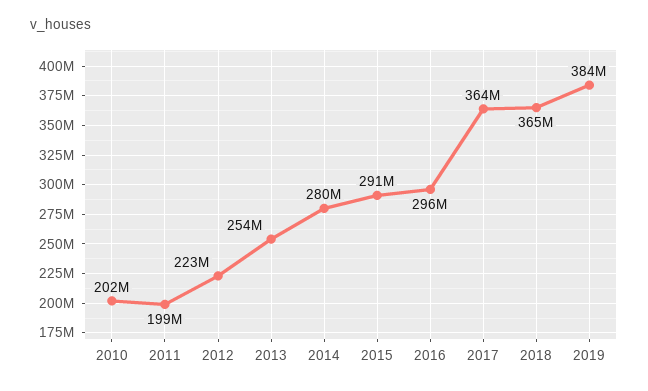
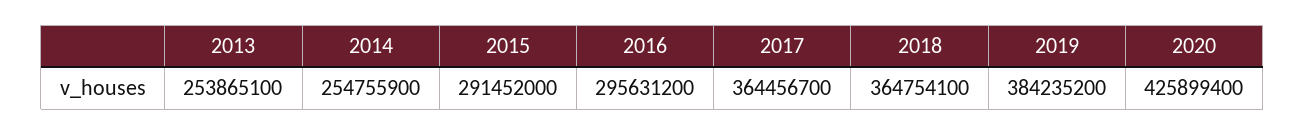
2010: 202000000 -> none
2011: 199000000 -> none
2012: 223000000 -> none
2014: 280000000 -> 254755900
2020: none -> 425899400

